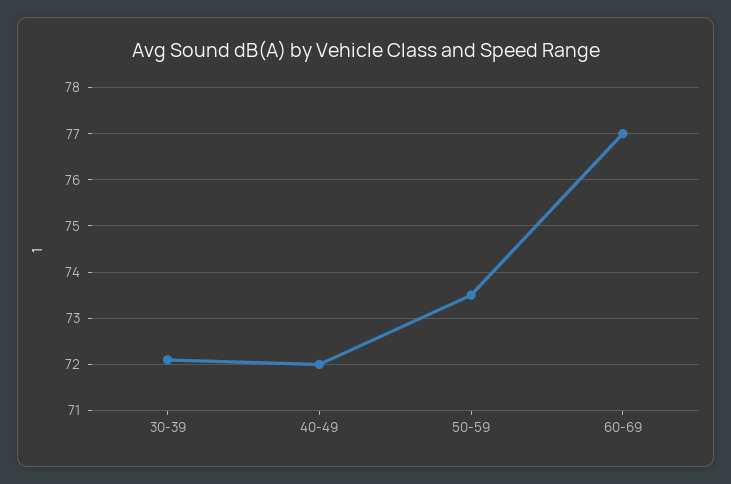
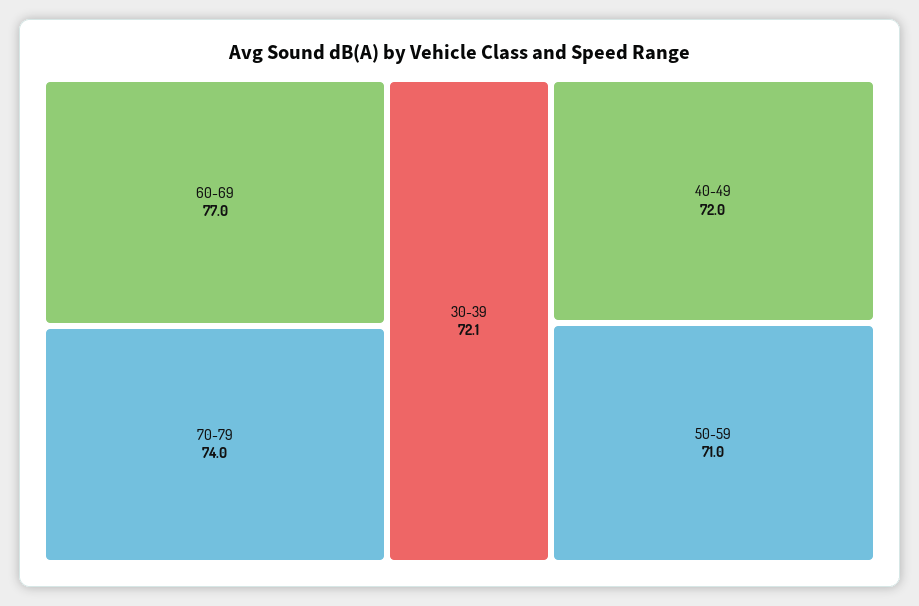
50-59: 73.5 -> 71
70-79: none -> 74

